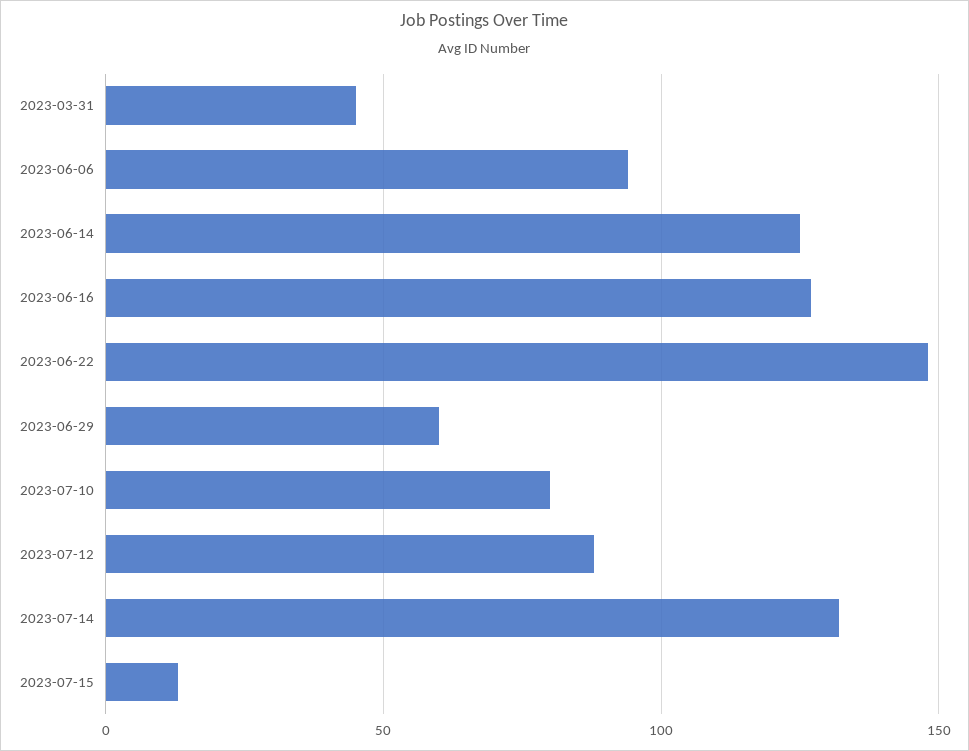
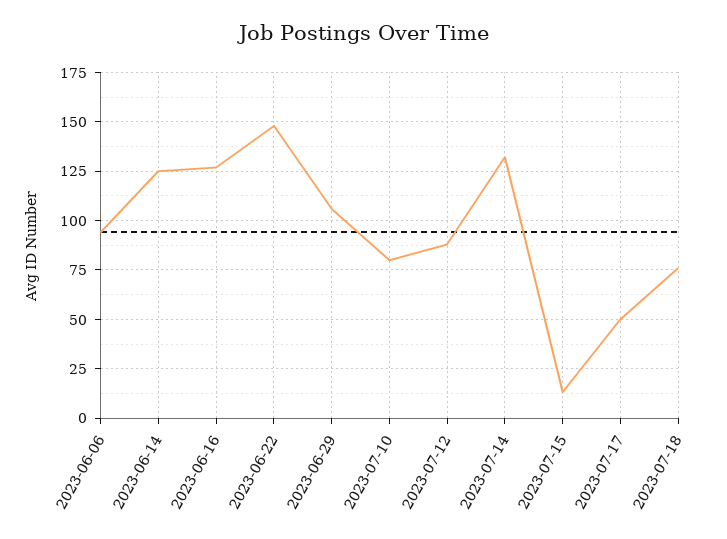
2023-03-31: 45 -> none
2023-06-29: 60 -> 105
2023-07-17: none -> 50
2023-07-18: none -> 75

